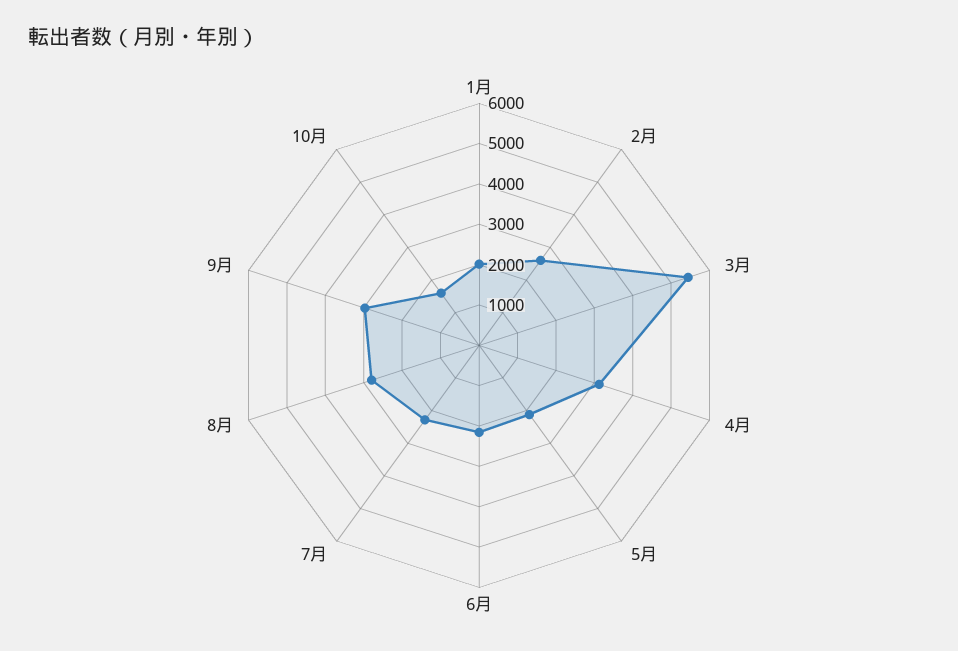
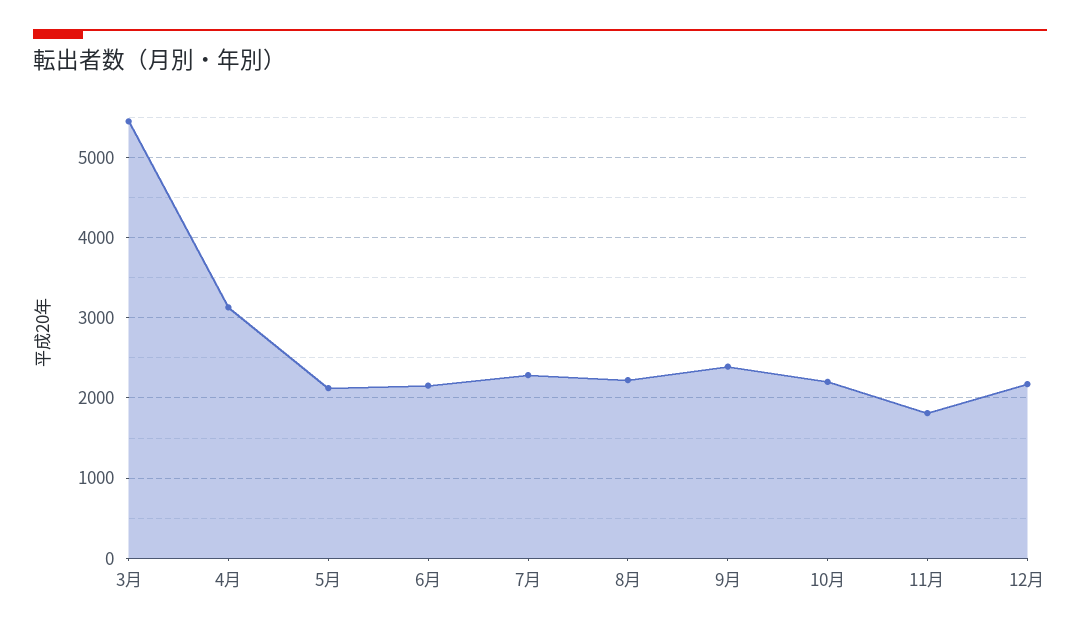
1月: 2000 -> none
2月: 2600 -> none
8月: 2800 -> 2200
9月: 3000 -> 2400
10月: 1600 -> 2200
11月: none -> 1800
12月: none -> 2200

